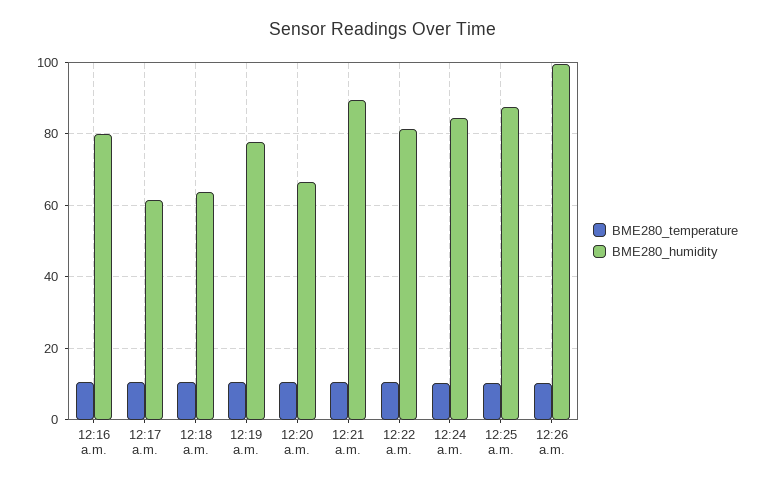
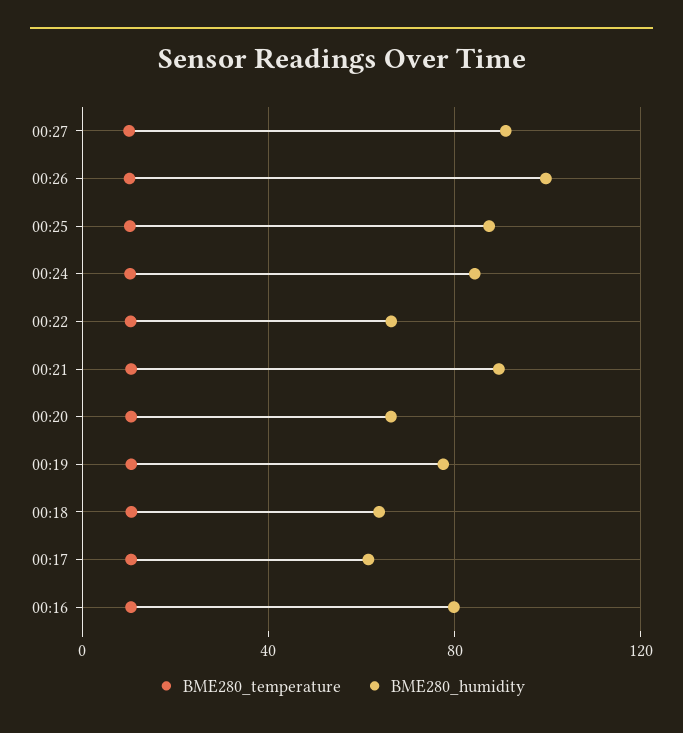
BME280_humidity, 12:22 a.m.: 82 -> 65
BME280_temperature, 00:27: none -> 10
BME280_humidity, 00:27: none -> 90

